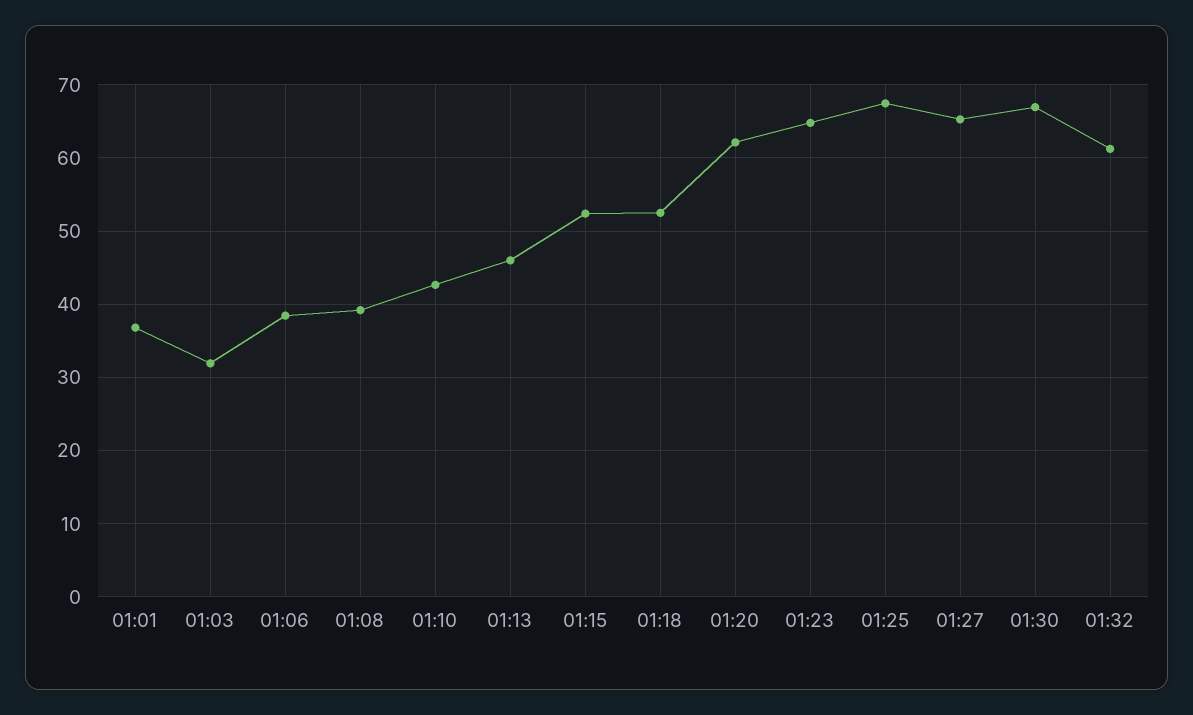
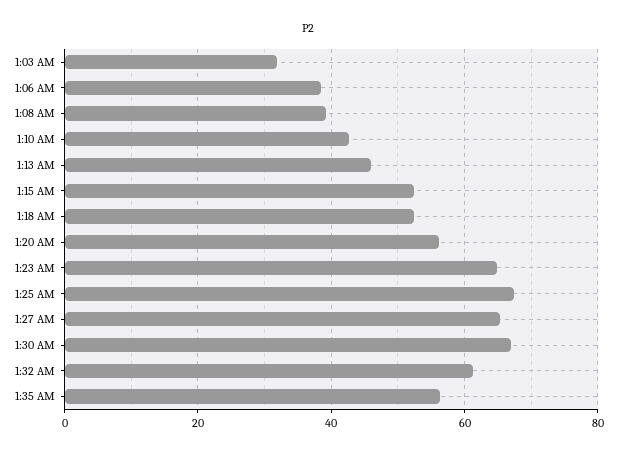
01:01: 37 -> none
01:20: 62 -> 56
1:35 AM: none -> 56

